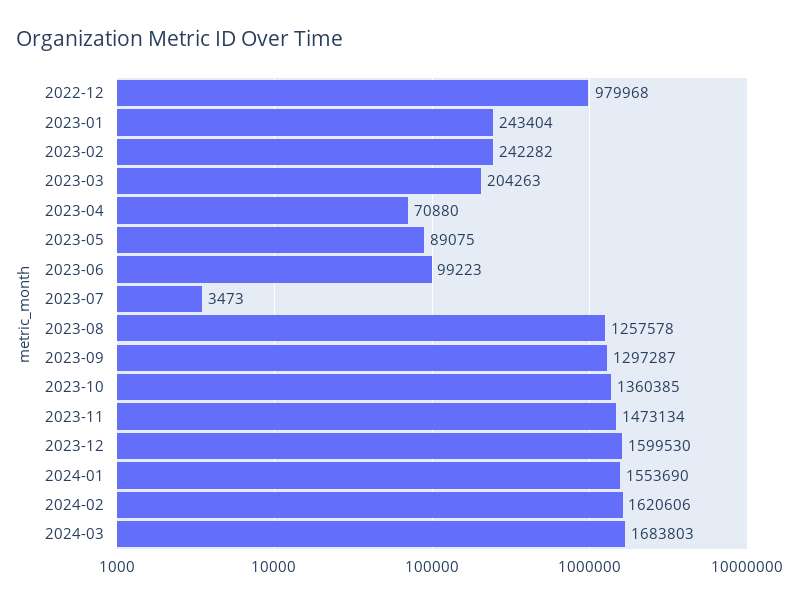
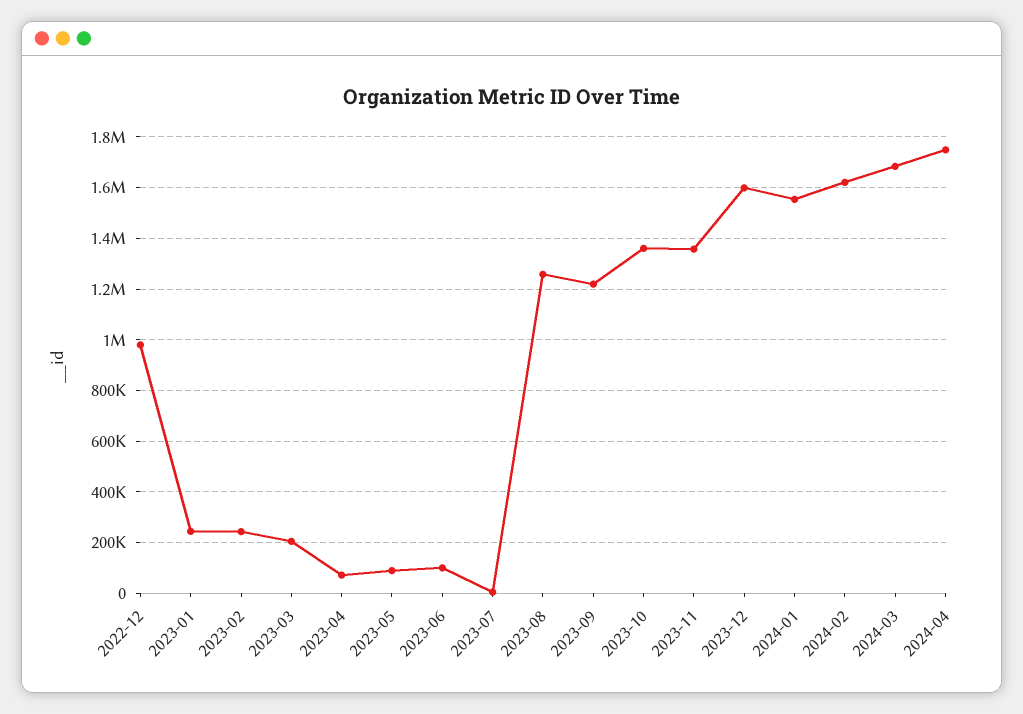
2023-09: 1297287 -> 1225000
2023-11: 1473134 -> 1350000
2024-04: none -> 1750000

